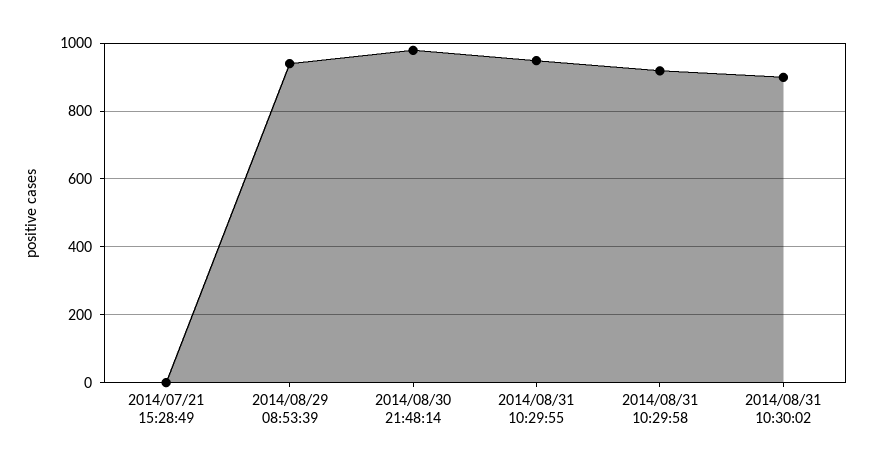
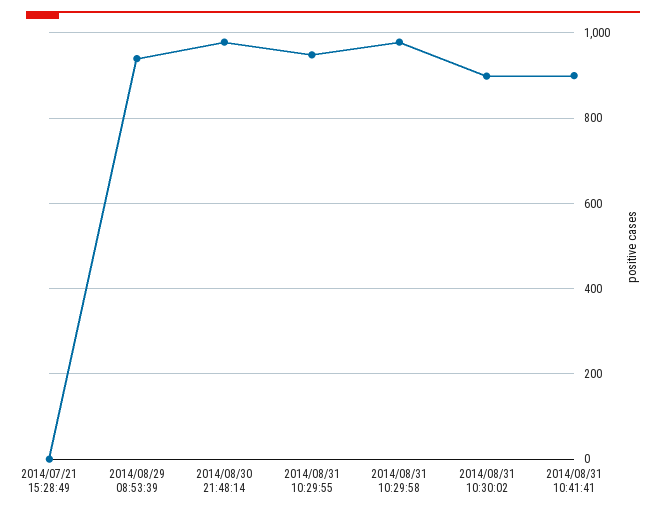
2014/08/31 10:29:58: 920 -> 980
2014/08/31 10:41:41: none -> 900

